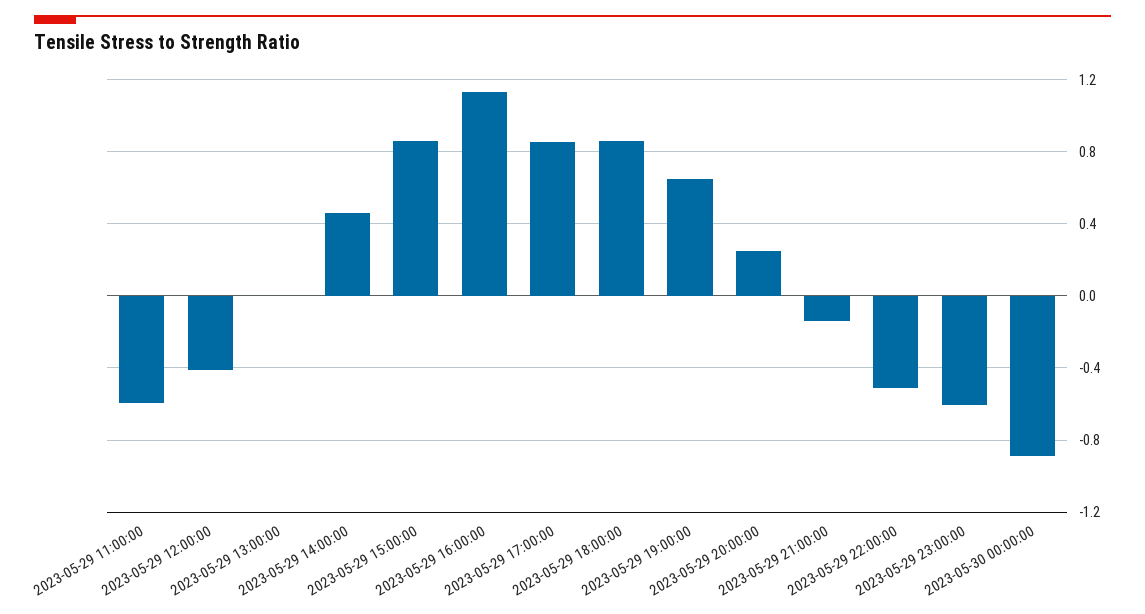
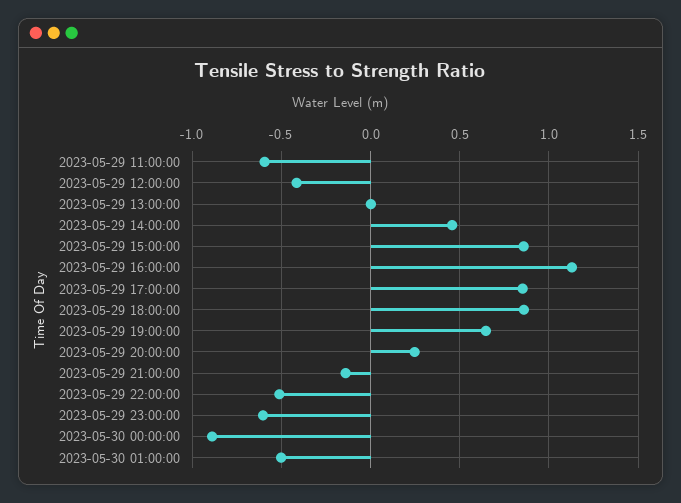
2023-05-30 01:00:00: none -> -0.5

